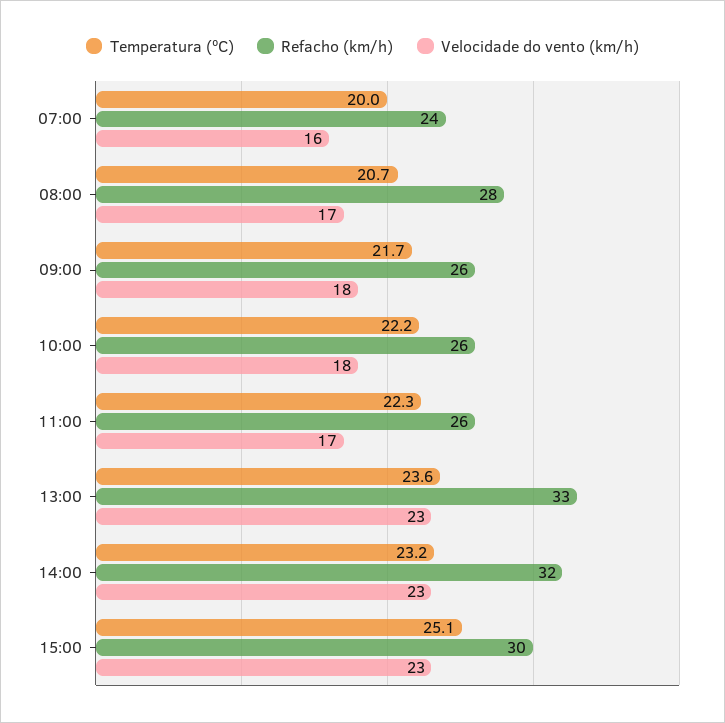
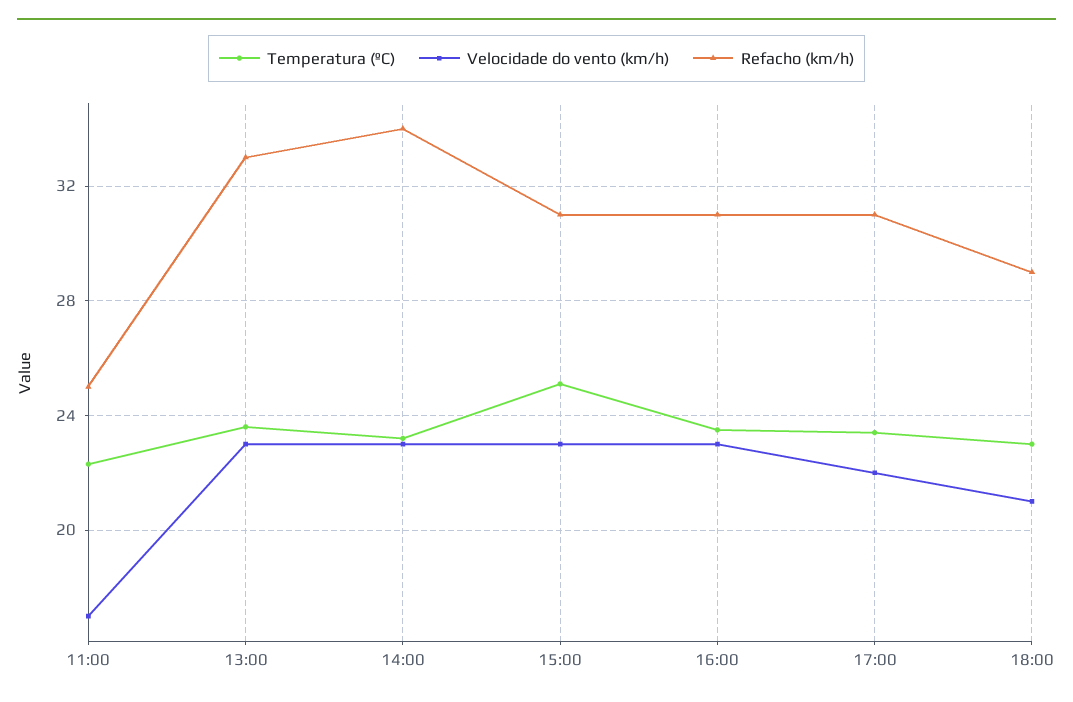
Temperatura (ºC), 07:00: 20 -> none
Refacho (km/h), 07:00: 24 -> none
Velocidade do vento (km/h), 07:00: 16 -> none
Temperatura (ºC), 08:00: 20.7 -> none
Refacho (km/h), 08:00: 28 -> none
Velocidade do vento (km/h), 08:00: 17 -> none
Temperatura (ºC), 09:00: 21.7 -> none
Refacho (km/h), 09:00: 26 -> none
Velocidade do vento (km/h), 09:00: 18 -> none
Temperatura (ºC), 10:00: 22.2 -> none
Refacho (km/h), 10:00: 26 -> none
Velocidade do vento (km/h), 10:00: 18 -> none
Refacho (km/h), 11:00: 26 -> 25
Refacho (km/h), 14:00: 32 -> 34
Refacho (km/h), 15:00: 30 -> 31
Temperatura (ºC), 16:00: none -> 23.5
Velocidade do vento (km/h), 16:00: none -> 23
Refacho (km/h), 16:00: none -> 31
Temperatura (ºC), 17:00: none -> 23.5
Velocidade do vento (km/h), 17:00: none -> 22
Refacho (km/h), 17:00: none -> 31
Temperatura (ºC), 18:00: none -> 23
Velocidade do vento (km/h), 18:00: none -> 21
Refacho (km/h), 18:00: none -> 29

